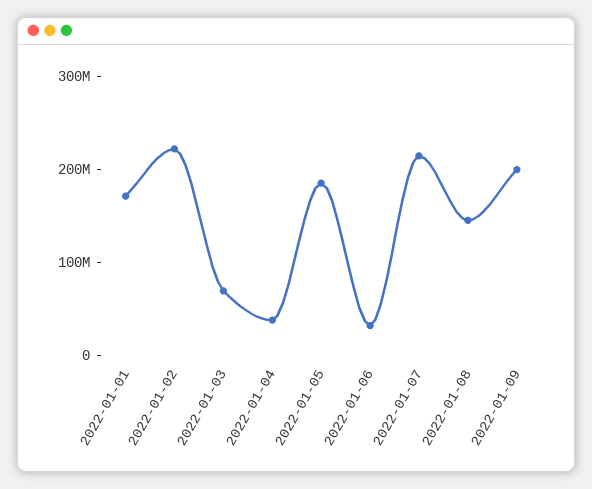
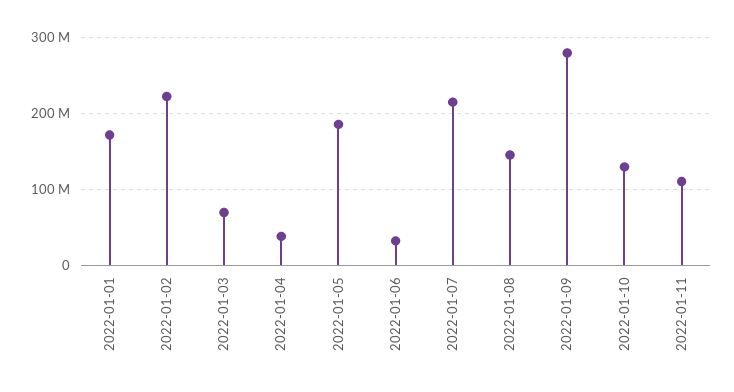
2022-01-09: 200000000 -> 280000000
2022-01-10: none -> 130000000
2022-01-11: none -> 110000000

